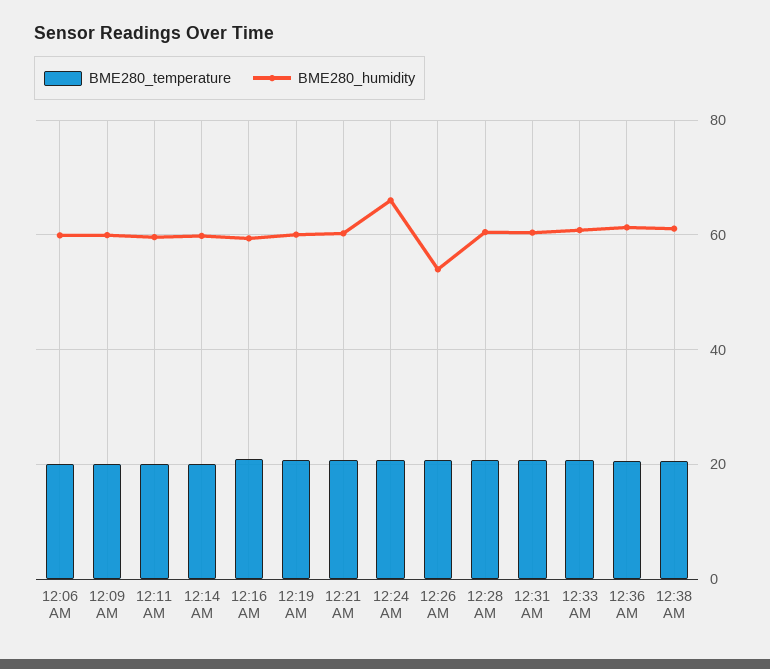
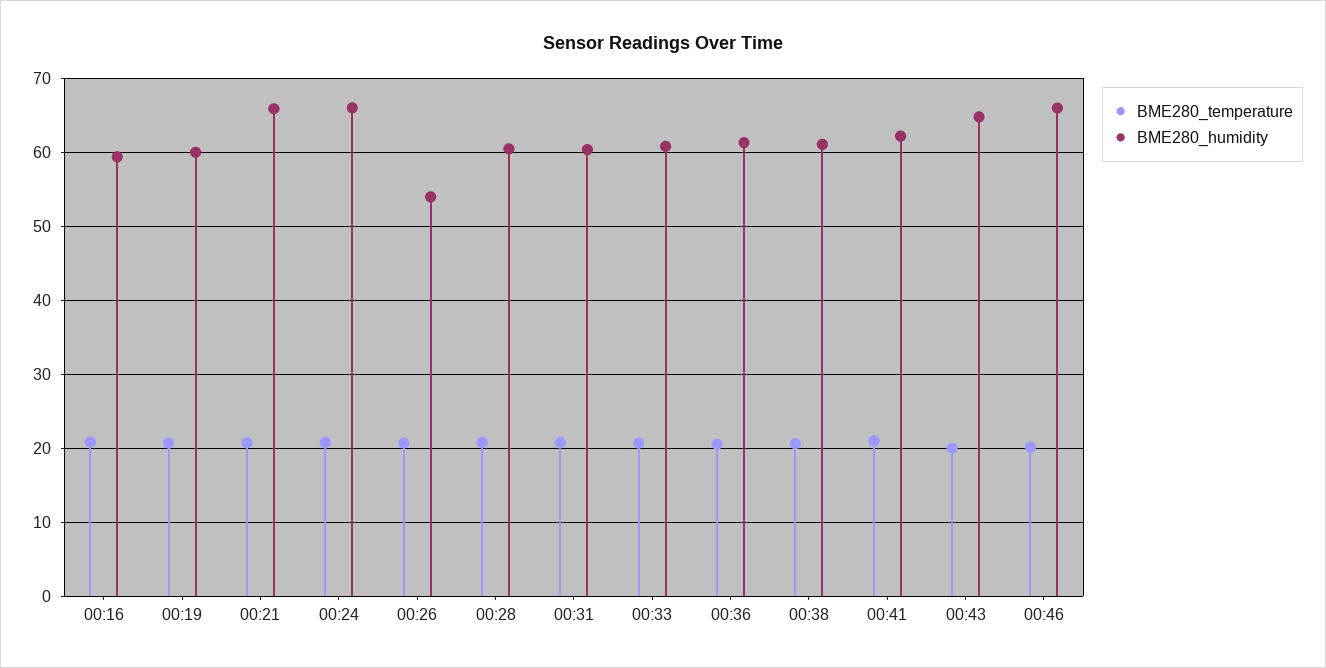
BME280_temperature, 12:06 AM: 20 -> none
BME280_humidity, 12:06 AM: 60 -> none
BME280_temperature, 12:09 AM: 20 -> none
BME280_humidity, 12:09 AM: 60 -> none
BME280_temperature, 12:11 AM: 20 -> none
BME280_humidity, 12:11 AM: 60 -> none
BME280_temperature, 12:14 AM: 20 -> none
BME280_humidity, 12:14 AM: 60 -> none
BME280_humidity, 12:21 AM: 60 -> 66
BME280_temperature, 00:41: none -> 21
BME280_humidity, 00:41: none -> 62
BME280_temperature, 00:43: none -> 20
BME280_humidity, 00:43: none -> 65
BME280_temperature, 00:46: none -> 20
BME280_humidity, 00:46: none -> 66

